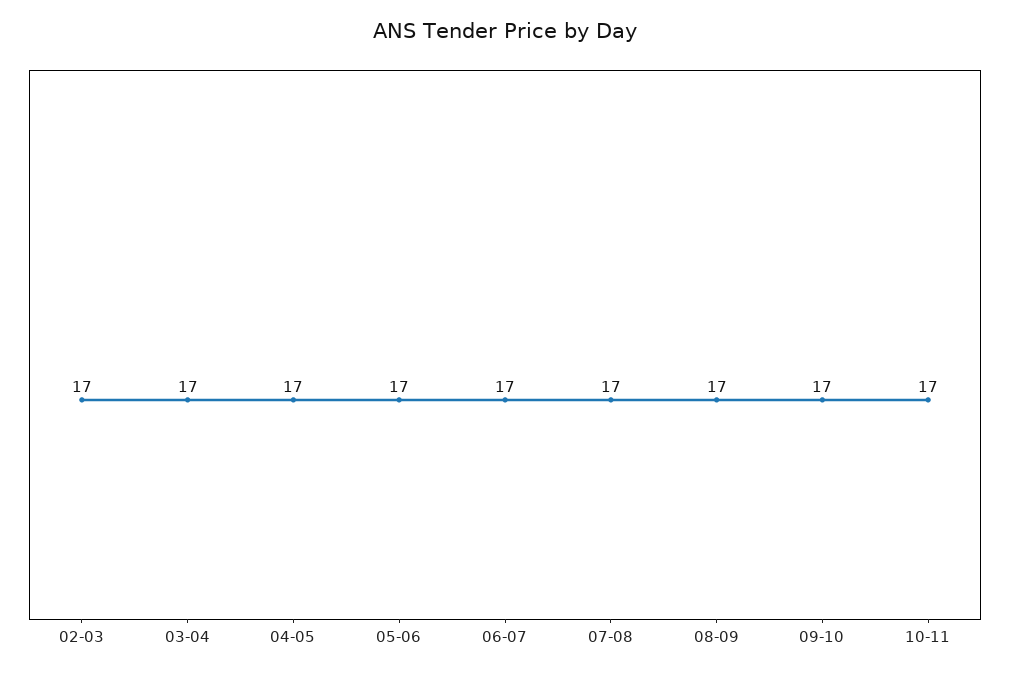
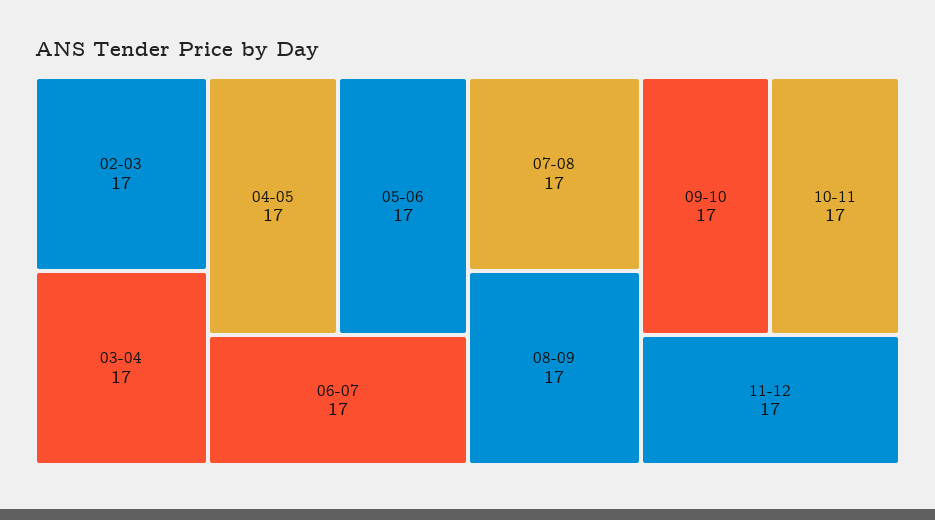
11-12: none -> 17

